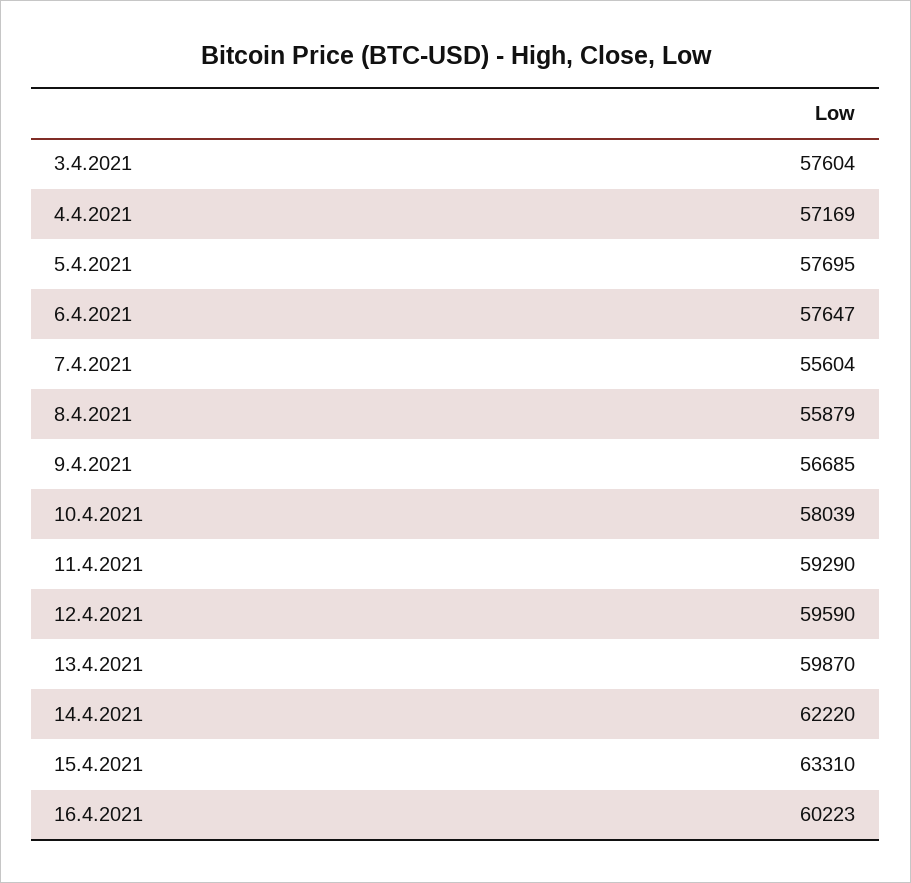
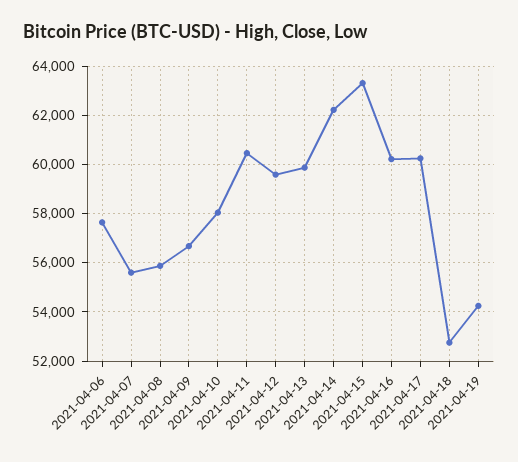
3.4.2021: 57604 -> none
4.4.2021: 57169 -> none
5.4.2021: 57695 -> none
11.4.2021: 59290 -> 60500
2021-04-17: none -> 60250
2021-04-18: none -> 52750
2021-04-19: none -> 54250

